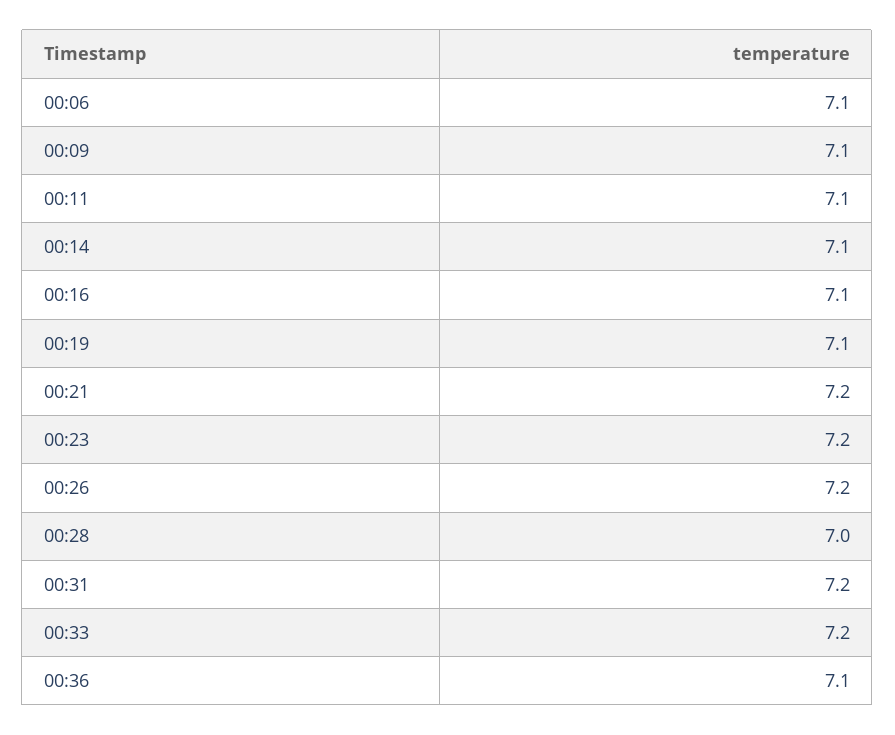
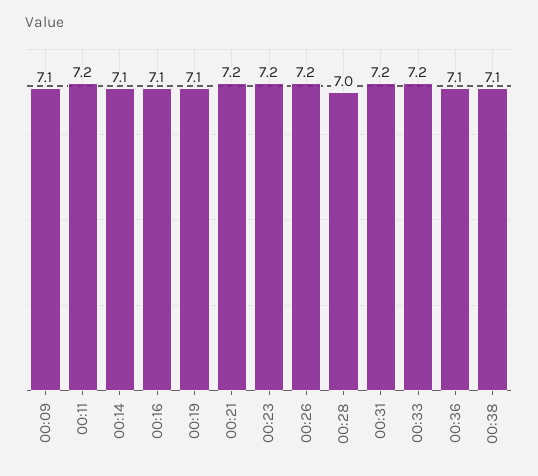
00:06: 7.1 -> none
00:11: 7.1 -> 7.2
00:38: none -> 7.1

